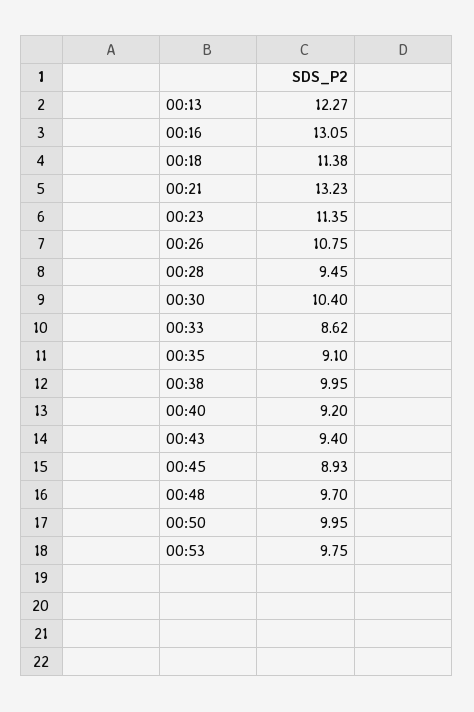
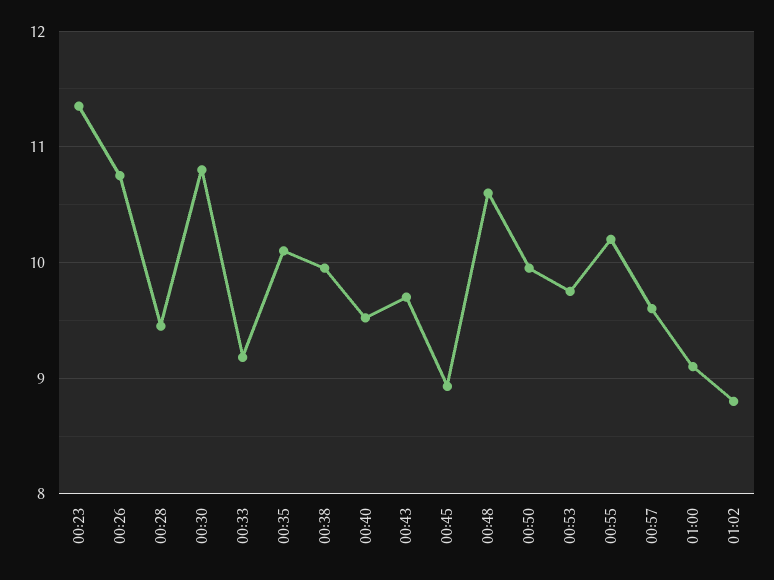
00:13: 12.27 -> none
00:16: 13.05 -> none
00:18: 11.38 -> none
00:21: 13.23 -> none
00:30: 10.4 -> 10.8
00:33: 8.62 -> 9.2
00:35: 9.1 -> 10.1
00:40: 9.2 -> 9.5
00:43: 9.4 -> 9.7
00:48: 9.7 -> 10.6
00:55: none -> 10.2
00:57: none -> 9.6
01:00: none -> 9.1
01:02: none -> 8.8

